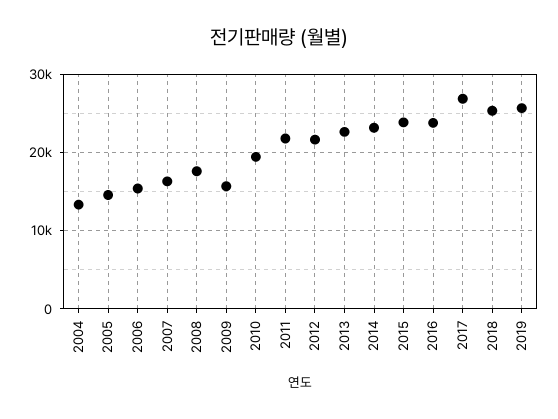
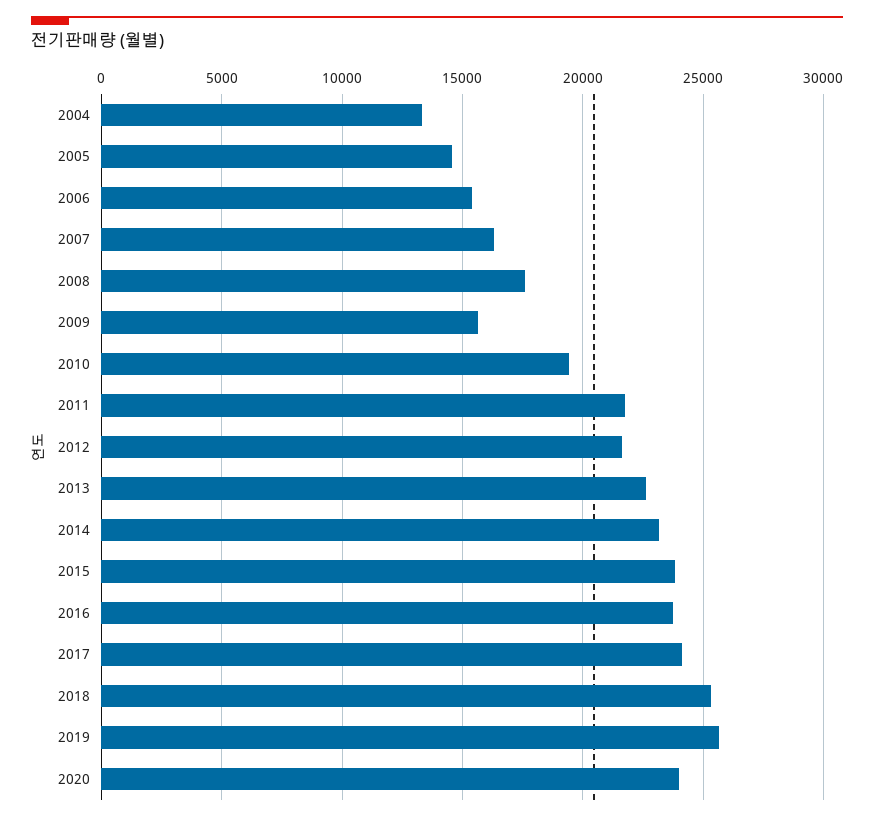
2017: 27000 -> 24000
2020: none -> 24000

